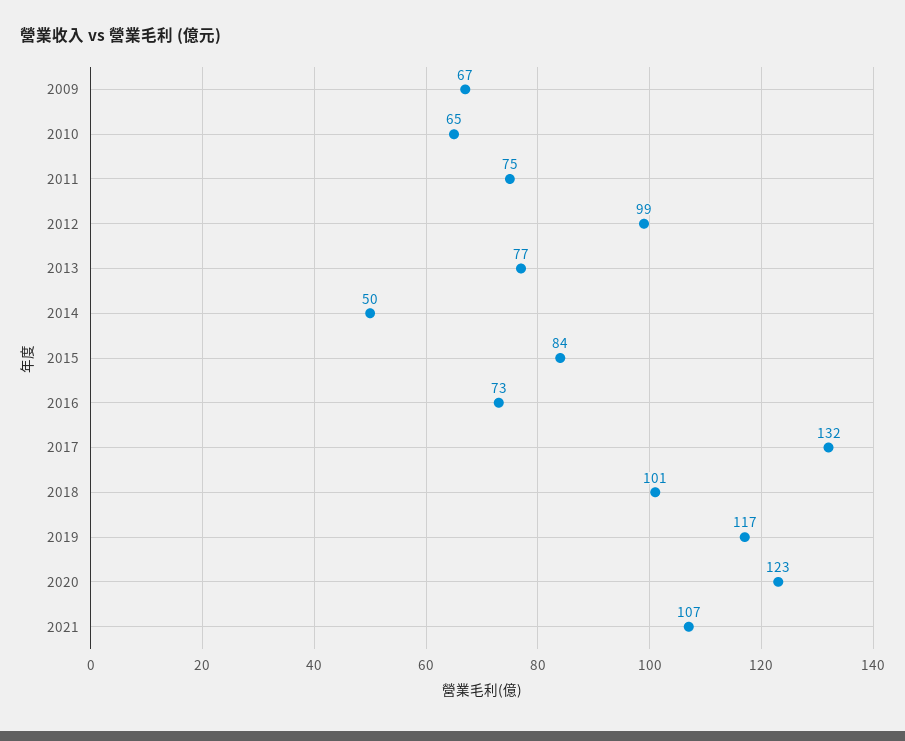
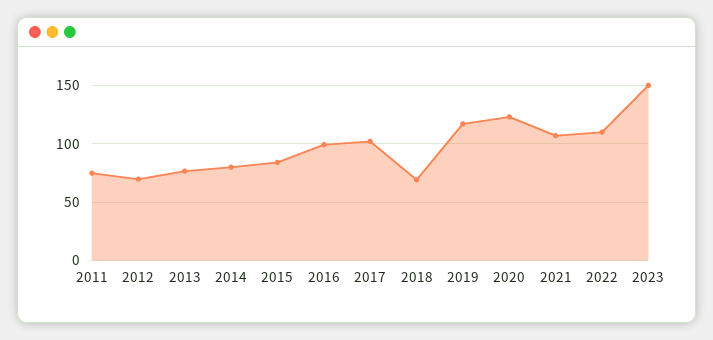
2009: 67 -> none
2010: 65 -> none
2012: 99 -> 70
2014: 50 -> 80
2016: 73 -> 100
2017: 132 -> 100
2018: 101 -> 70
2022: none -> 110
2023: none -> 150

